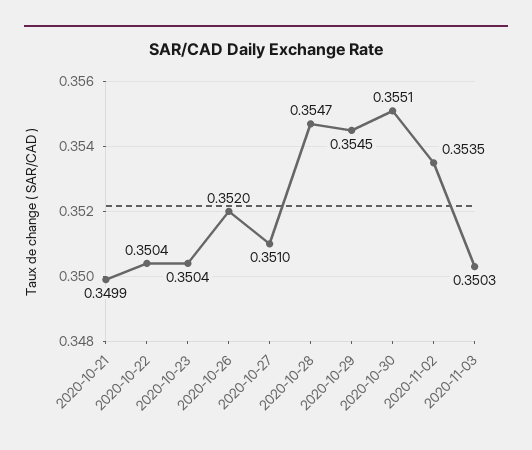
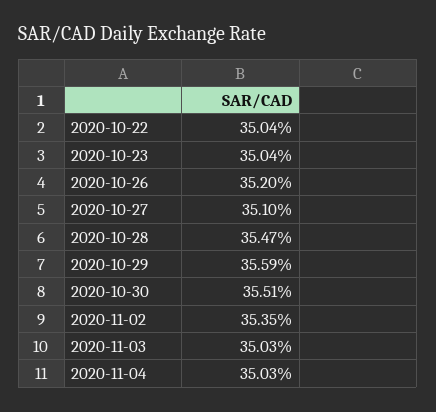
2020-10-21: 0.3499 -> none
2020-10-29: 0.3545 -> 0.3559
2020-11-04: none -> 0.3503

